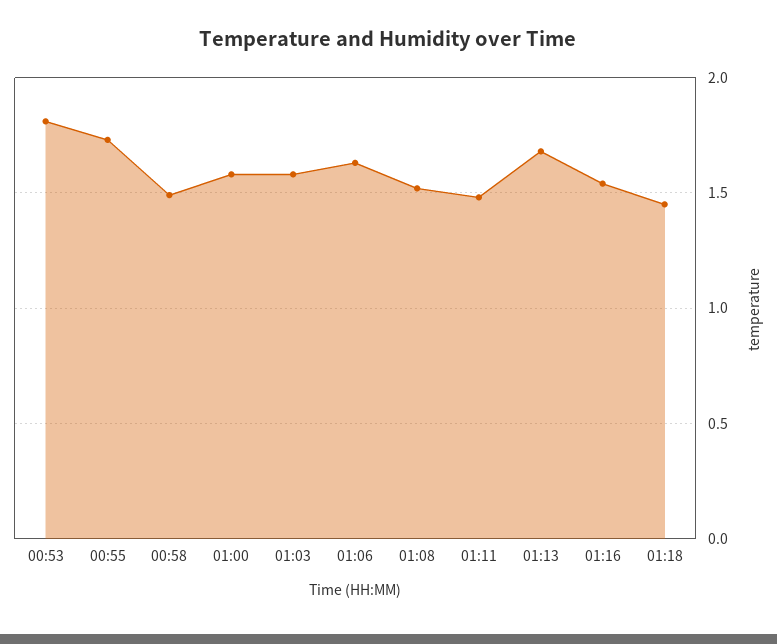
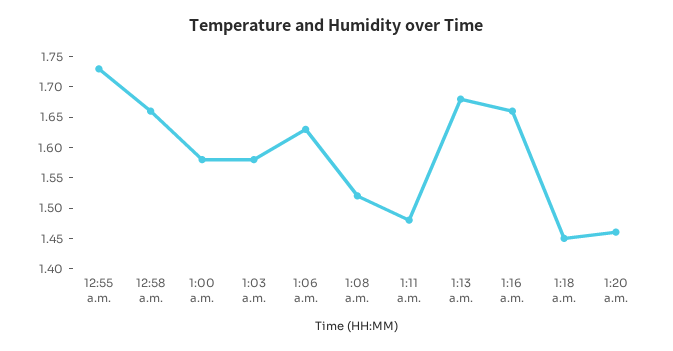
00:53: 1.8 -> none
00:58: 1.5 -> 1.65
01:16: 1.55 -> 1.65
1:20 a.m.: none -> 1.45

